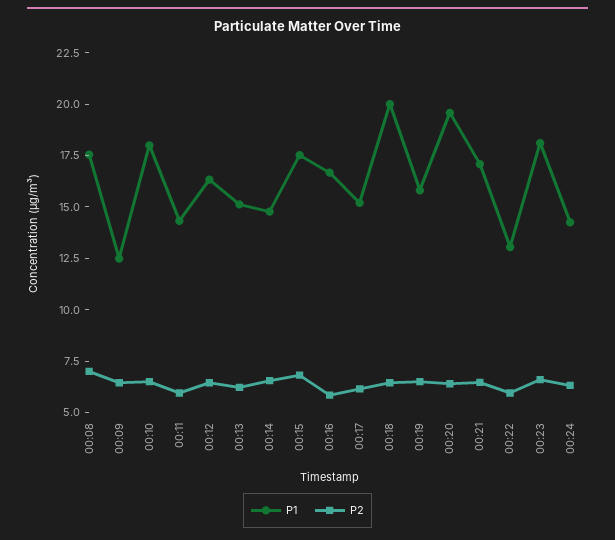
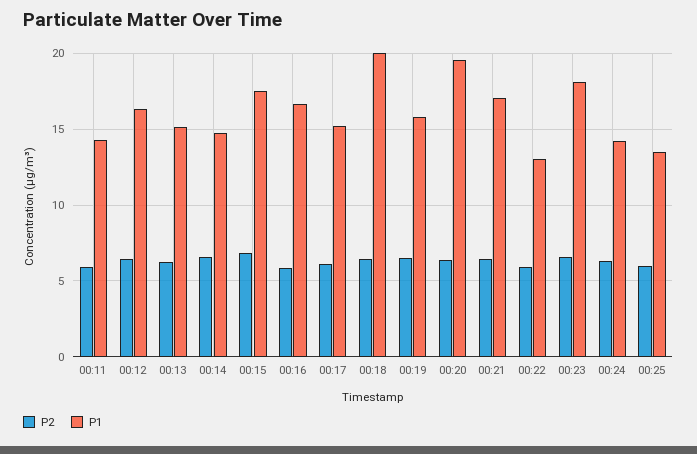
P1, 00:08: 17.5 -> none
P2, 00:08: 7 -> none
P1, 00:09: 12.5 -> none
P2, 00:09: 6.5 -> none
P1, 00:10: 18 -> none
P2, 00:10: 6.5 -> none
P2, 00:25: none -> 6
P1, 00:25: none -> 13.5

